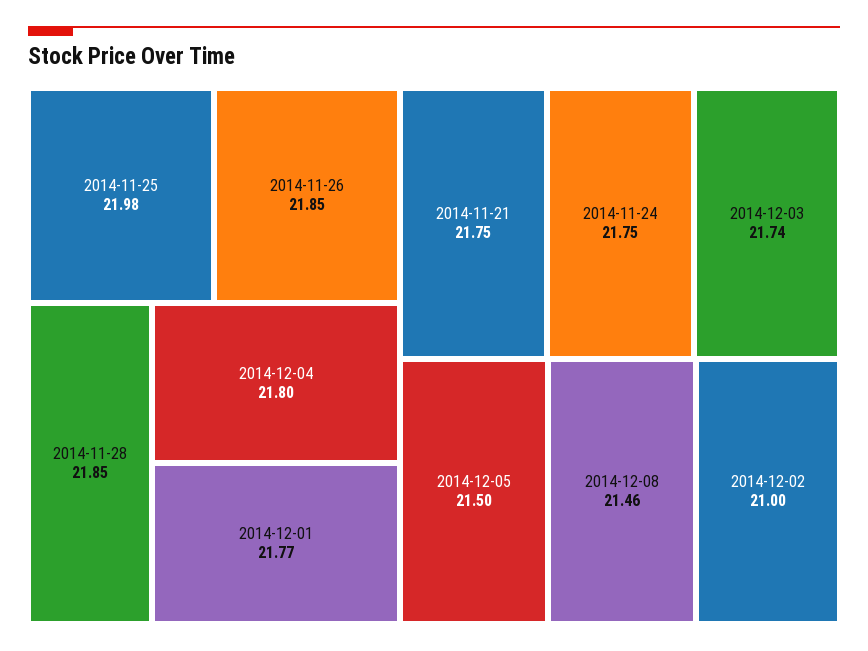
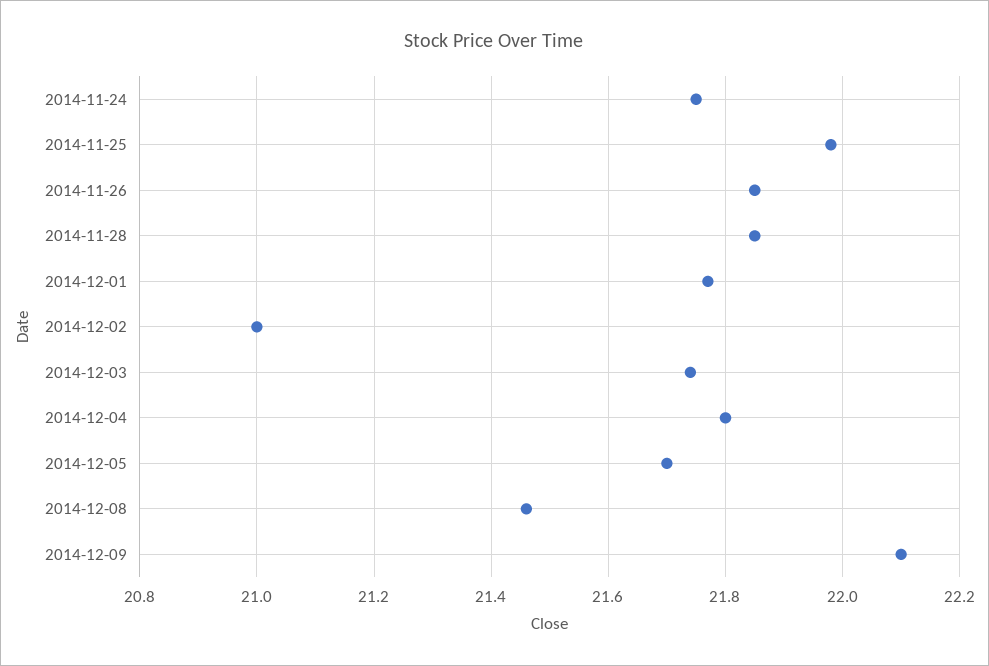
2014-11-21: 21.75 -> none
2014-12-05: 21.5 -> 21.7
2014-12-09: none -> 22.1

